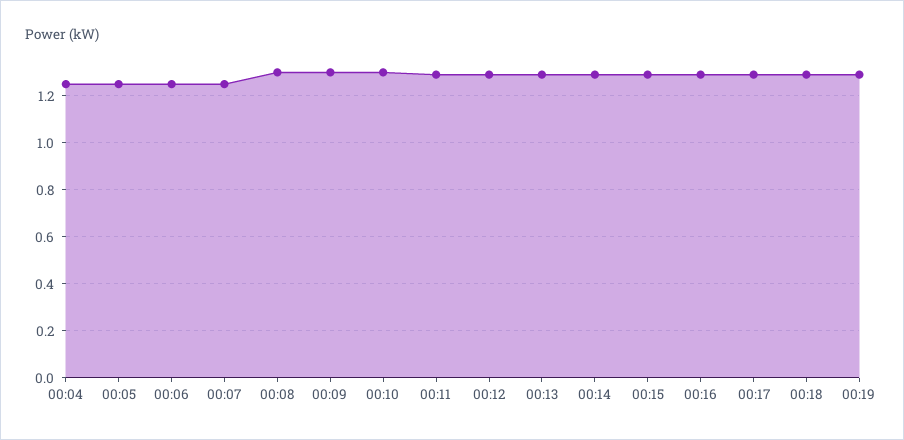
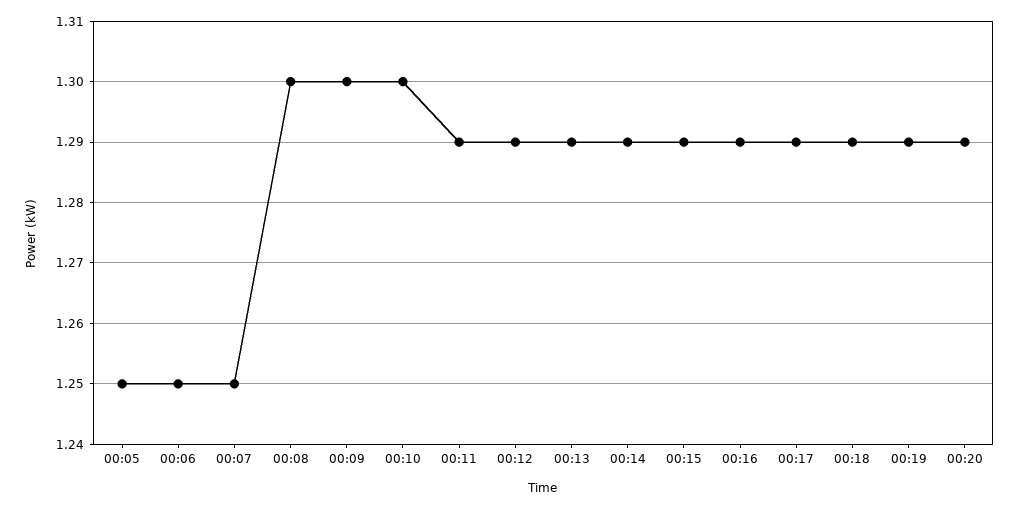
00:04: 1.25 -> none
00:20: none -> 1.29

